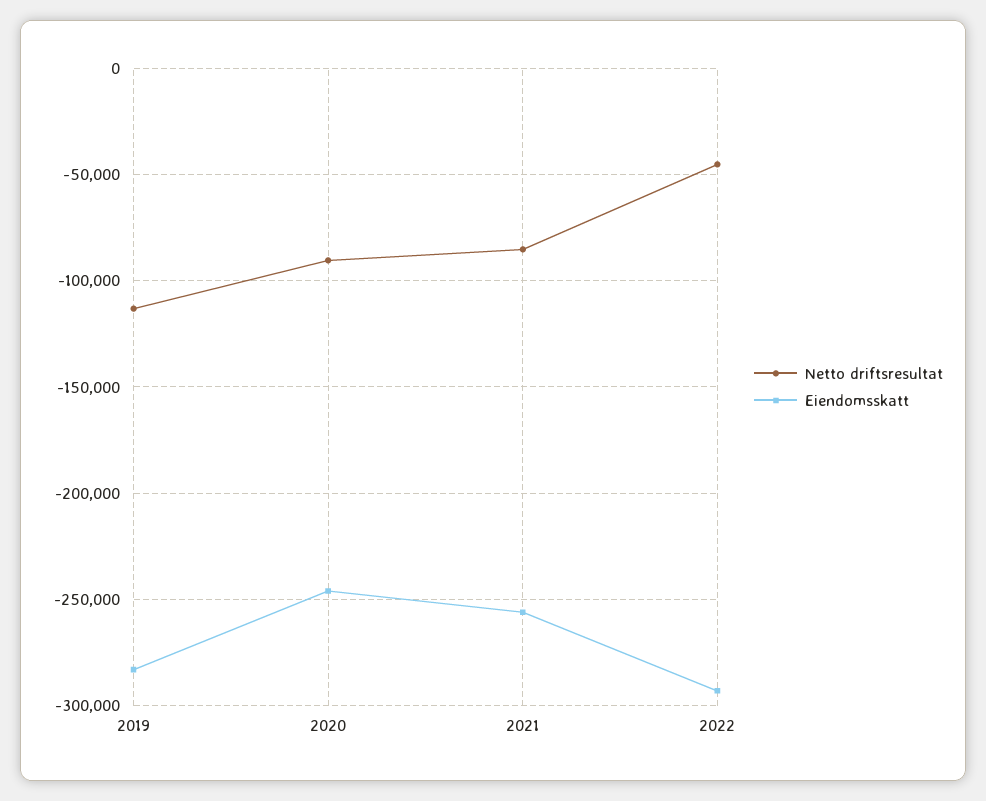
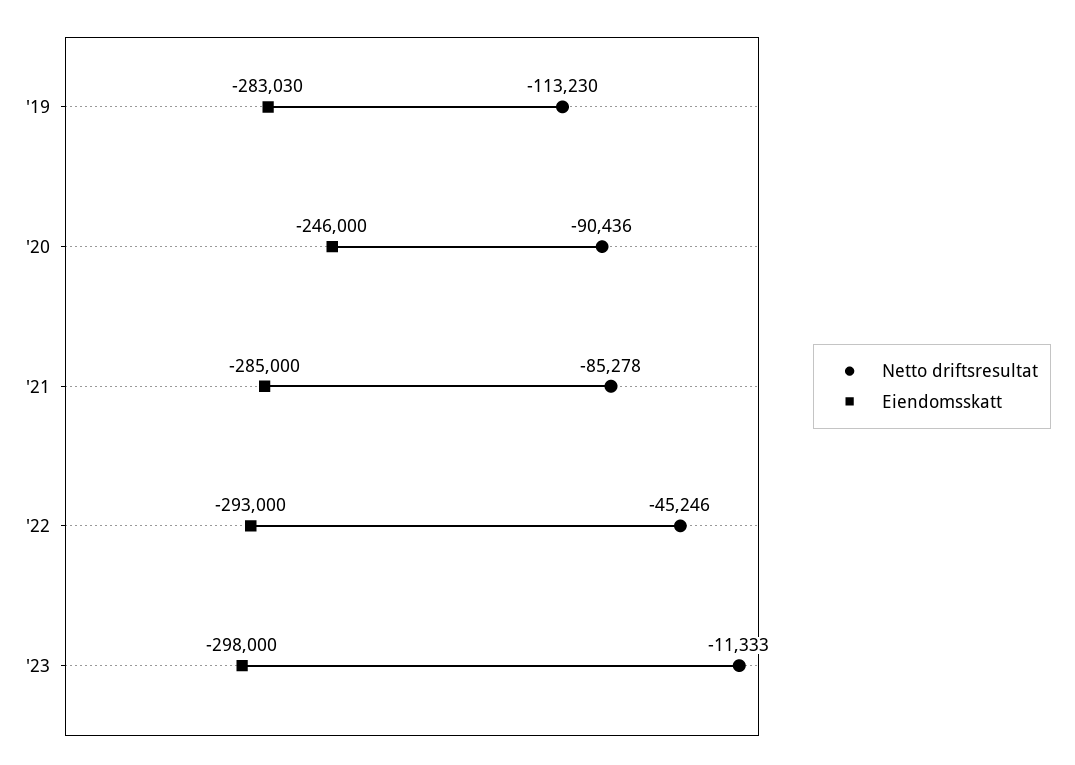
Eiendomsskatt, 2021: -255000 -> -285000
Netto driftsresultat, '23: none -> -11333
Eiendomsskatt, '23: none -> -298000

